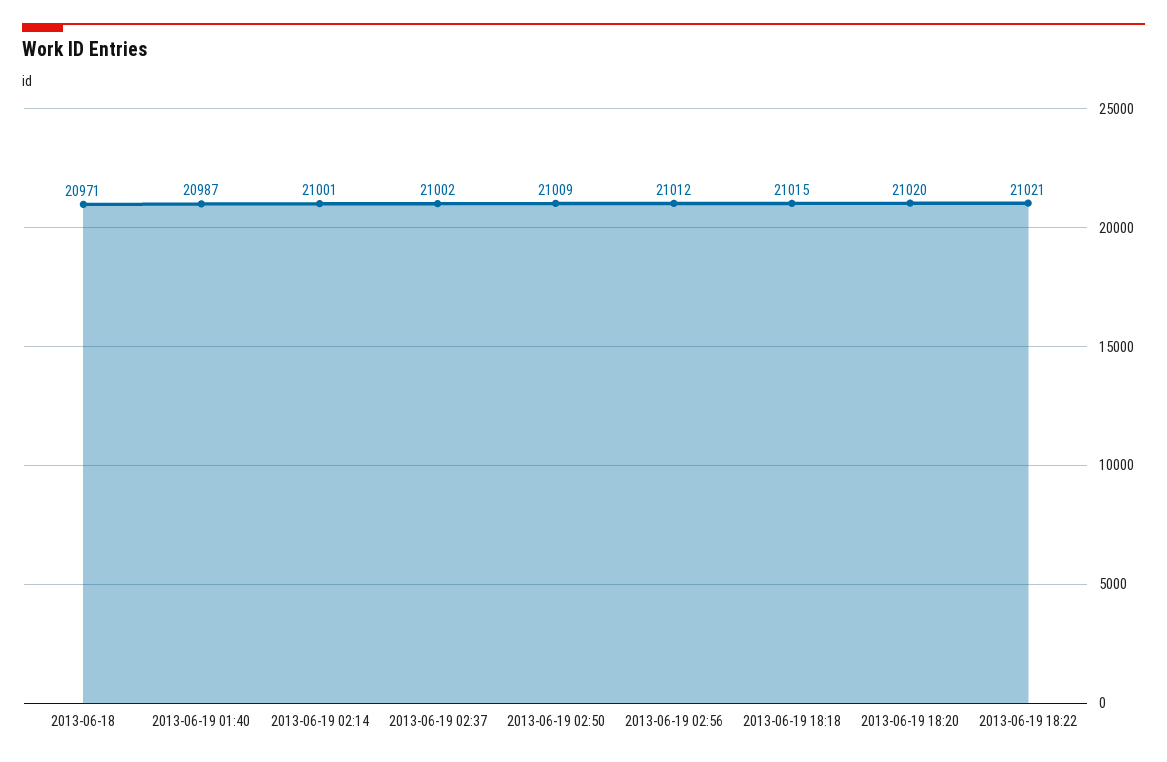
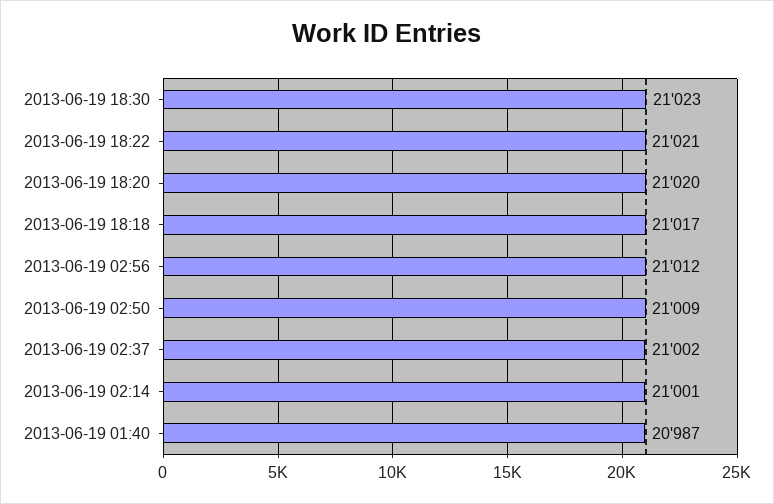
2013-06-18: 20971 -> none
2013-06-19 18:18: 21015 -> 21017
2013-06-19 18:30: none -> 21023

